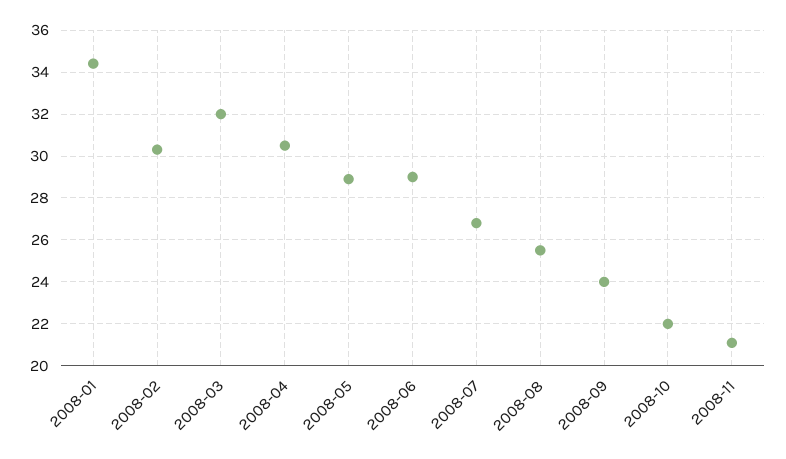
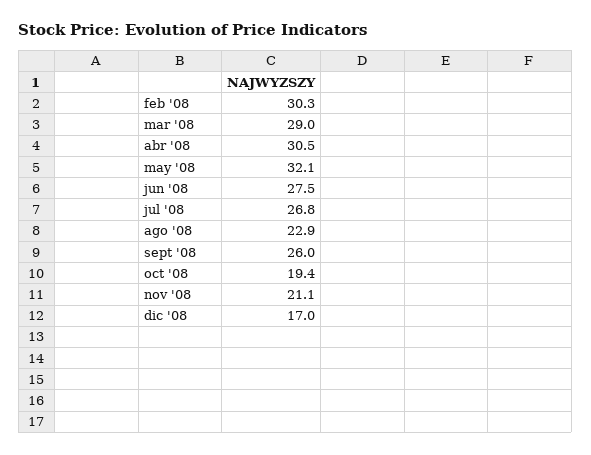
2008-01: 34.5 -> none
2008-03: 32 -> 29
2008-05: 29 -> 32.1
2008-06: 29 -> 27.5
2008-08: 25.5 -> 22.9
2008-09: 24 -> 26
2008-10: 22 -> 19.4
dic '08: none -> 17

